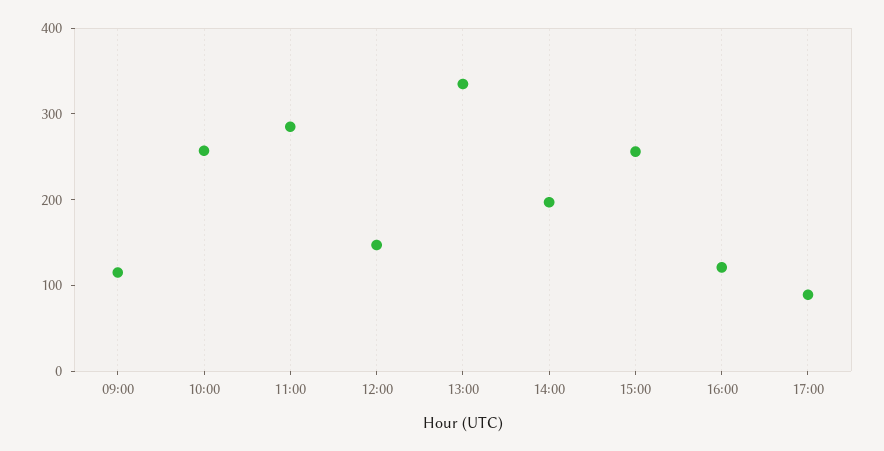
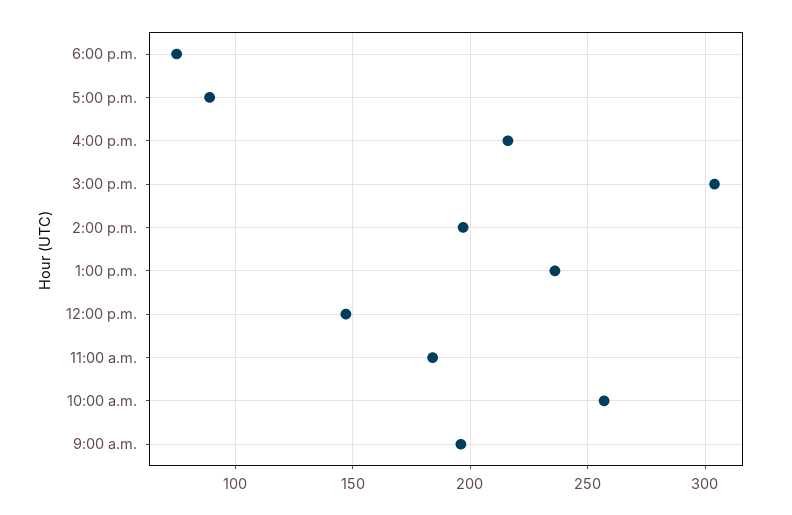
09:00: 120 -> 195
11:00: 280 -> 185
13:00: 340 -> 235
15:00: 260 -> 305
16:00: 120 -> 215
6:00 p.m.: none -> 75

